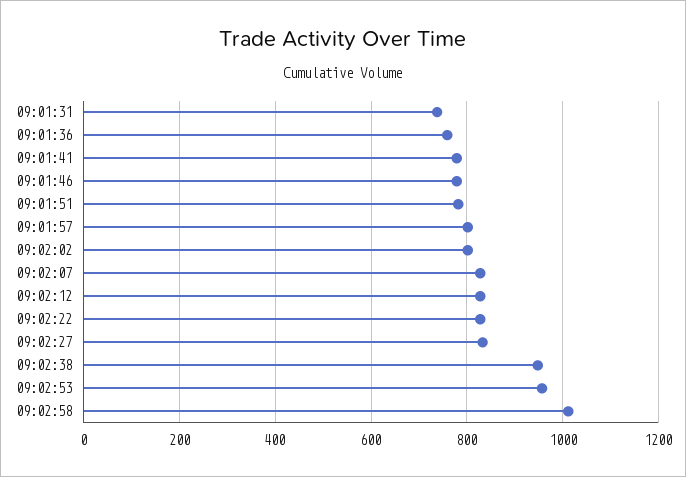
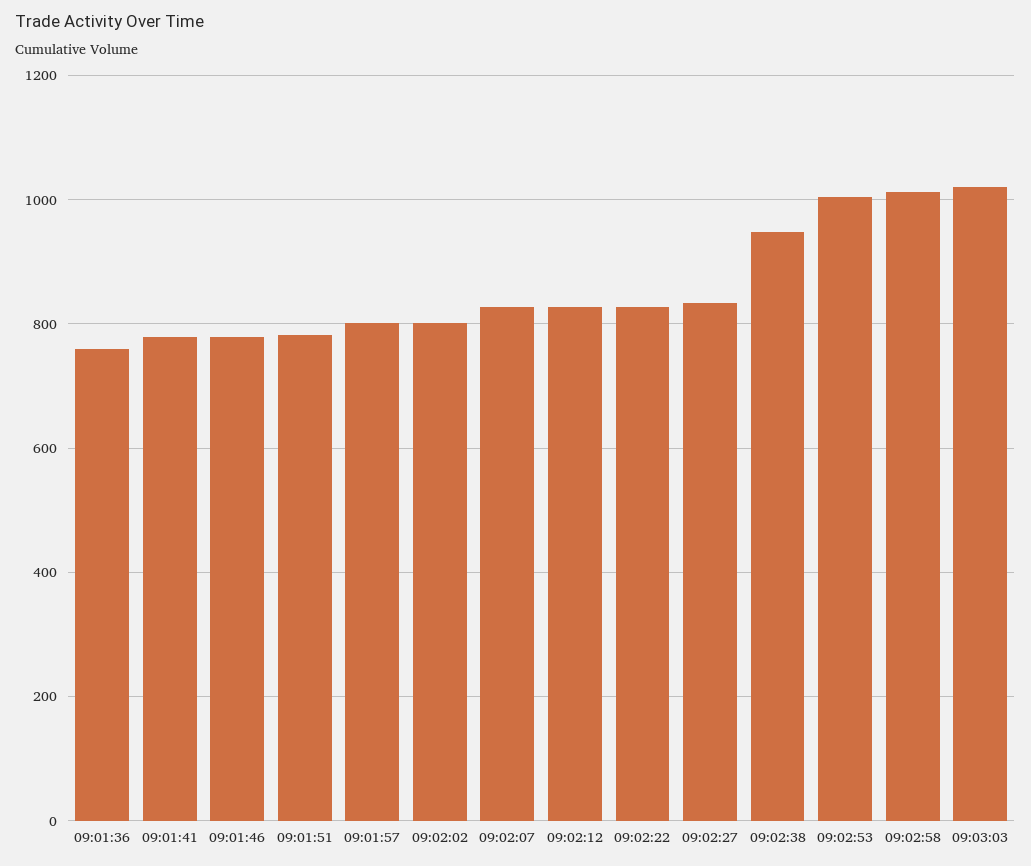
09:01:31: 740 -> none
09:02:53: 960 -> 1000
09:03:03: none -> 1020

